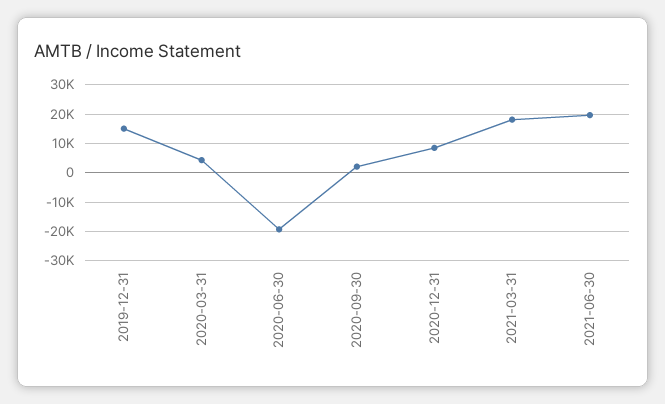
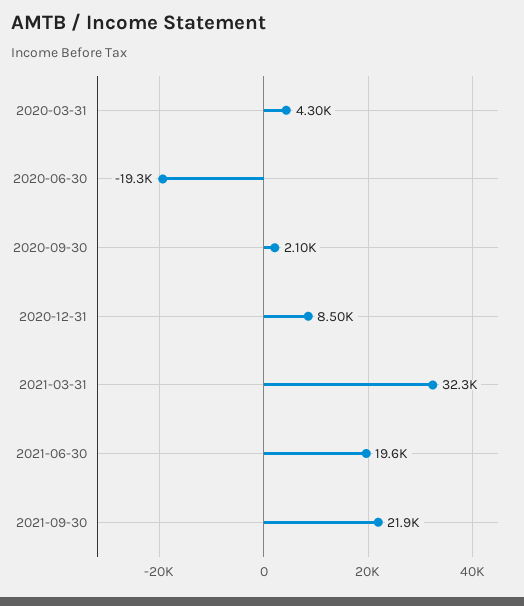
2019-12-31: 15000 -> none
2021-03-31: 17500 -> 32300
2021-09-30: none -> 21900

